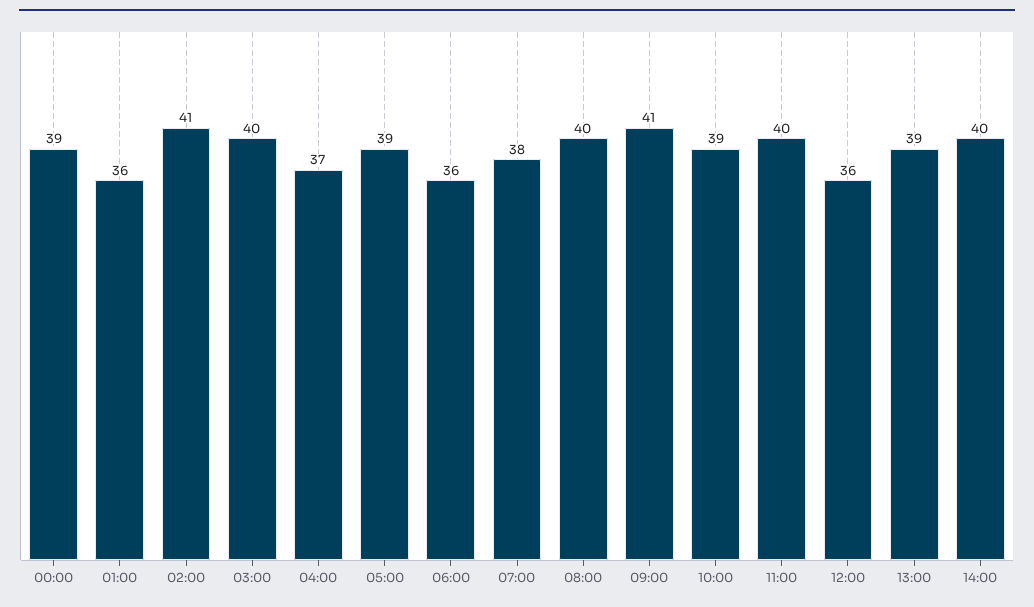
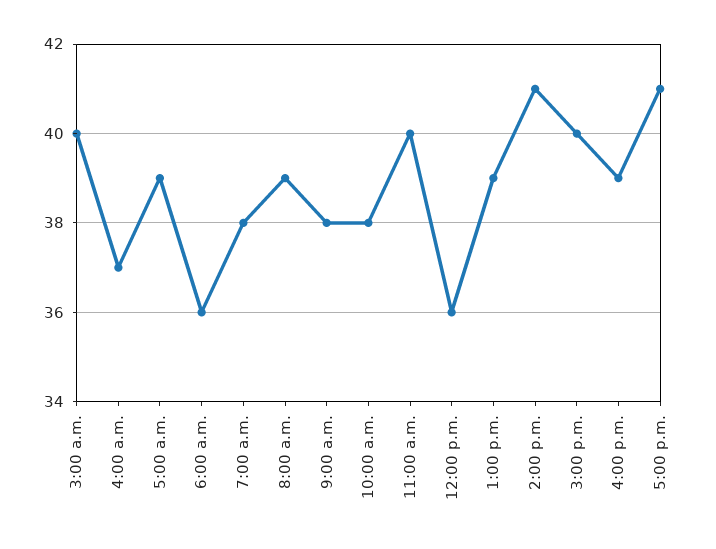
00:00: 39 -> none
01:00: 36 -> none
02:00: 41 -> none
08:00: 40 -> 39
09:00: 41 -> 38
10:00: 39 -> 38
14:00: 40 -> 41
3:00 p.m.: none -> 40
4:00 p.m.: none -> 39
5:00 p.m.: none -> 41

